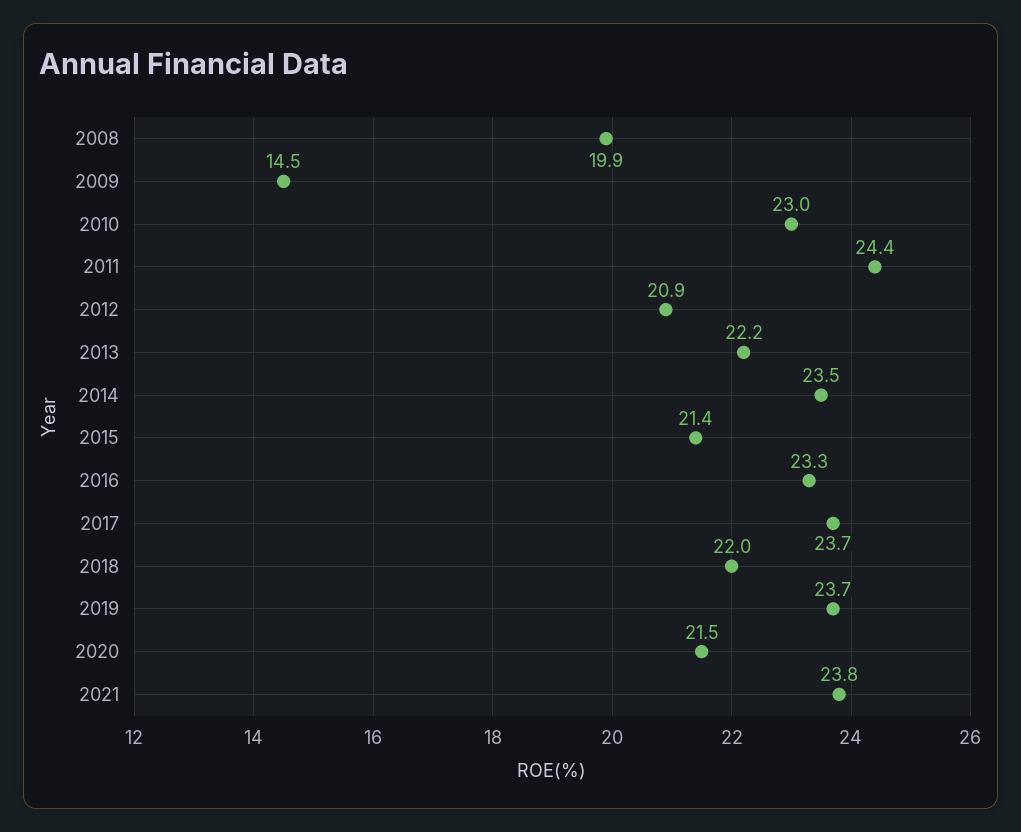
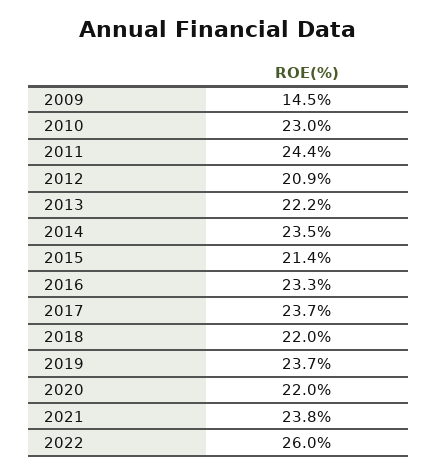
2008: 19.9 -> none
2020: 21.5 -> 22
2022: none -> 26

